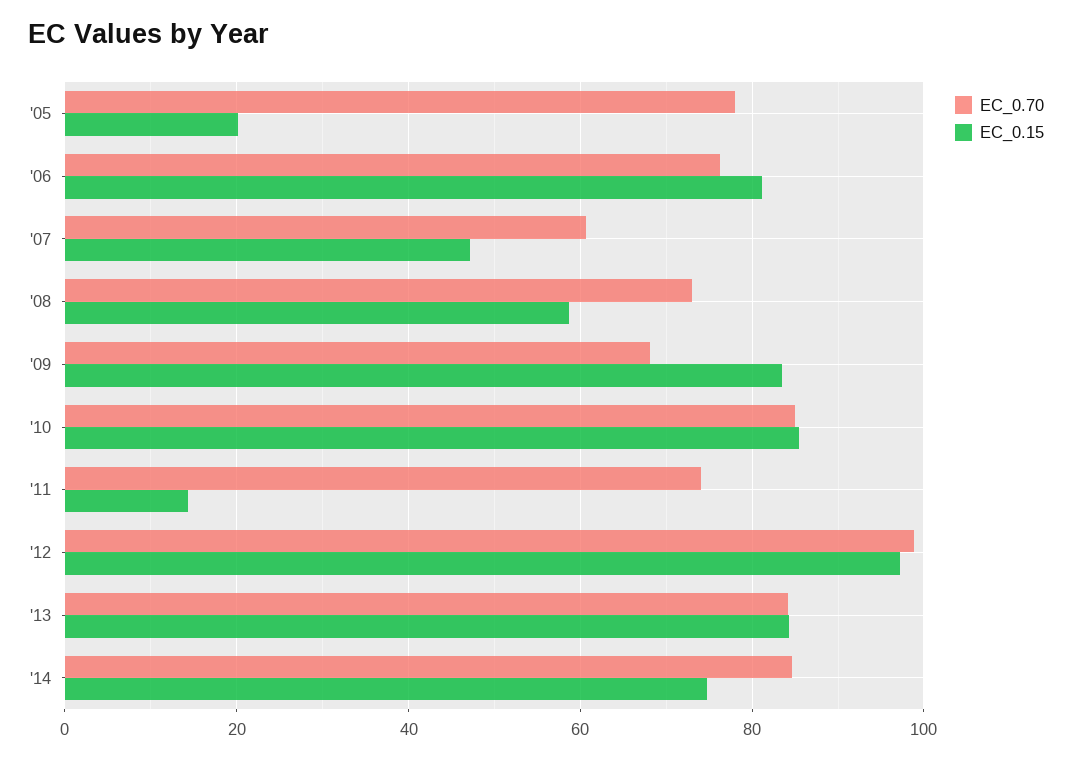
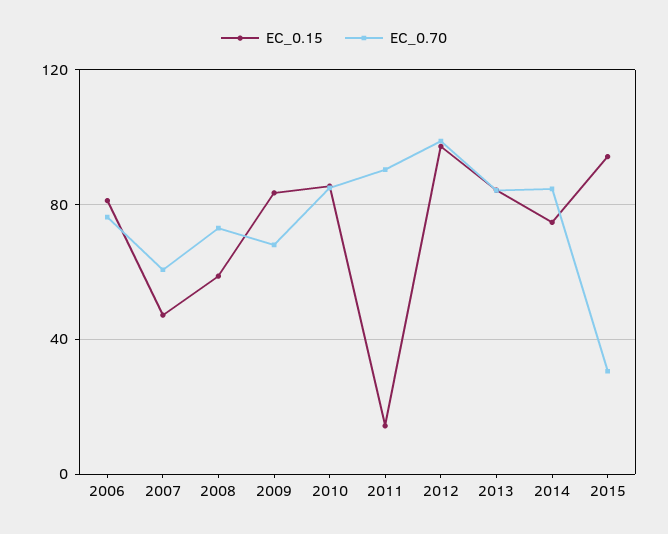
EC_0.70, '05: 78 -> none
EC_0.15, '05: 20 -> none
EC_0.70, '11: 74 -> 90
EC_0.15, 2015: none -> 95
EC_0.70, 2015: none -> 30

